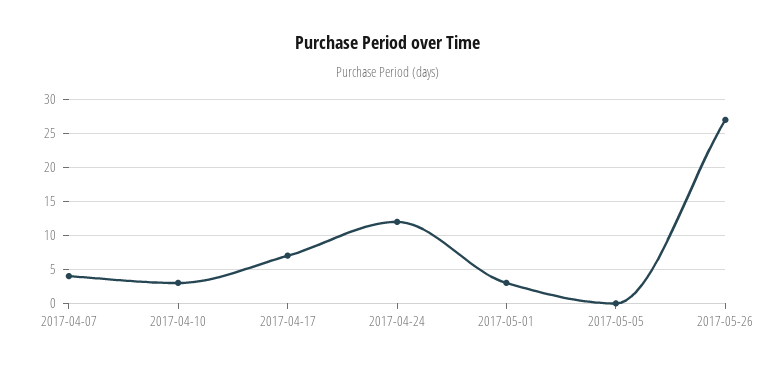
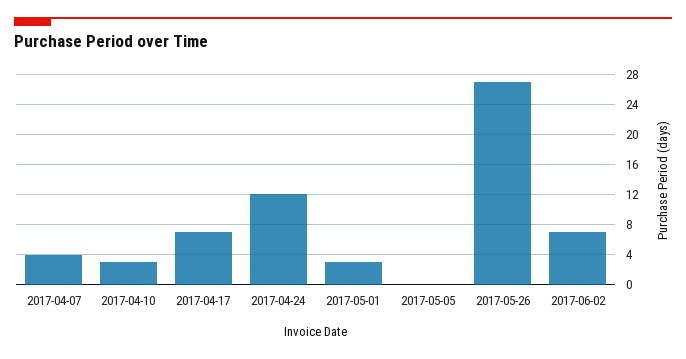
2017-06-02: none -> 7

